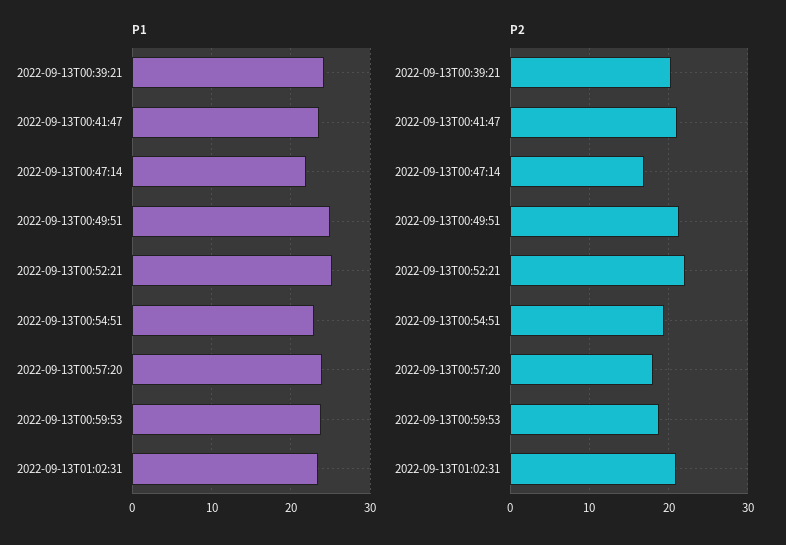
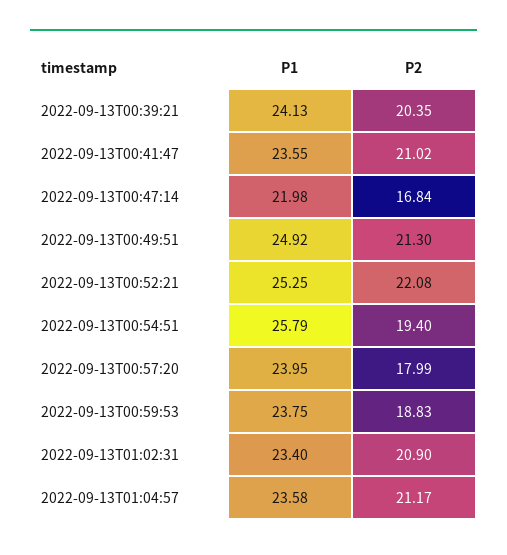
P1, 2022-09-13T00:54:51: 23 -> 25.79
P1, 2022-09-13T01:04:57: none -> 23.58
P2, 2022-09-13T01:04:57: none -> 21.17

